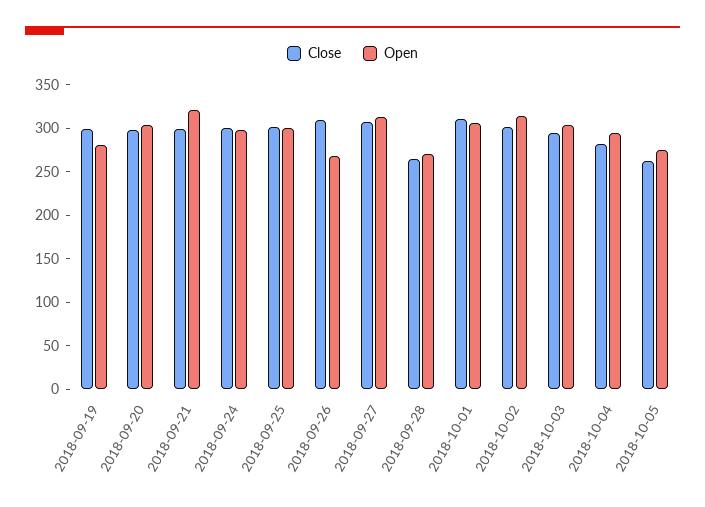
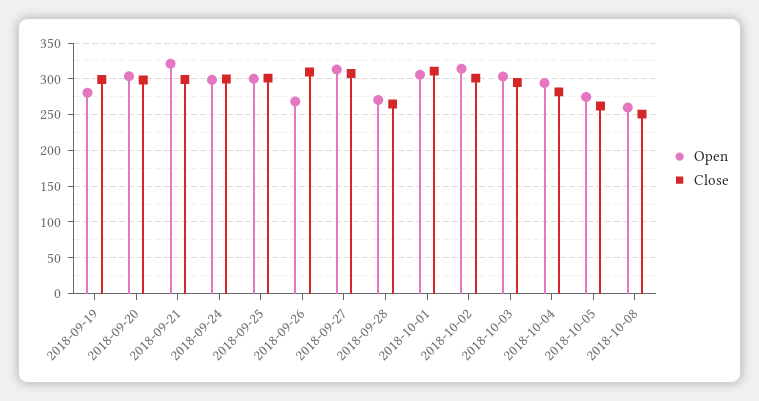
Open, 2018-10-08: none -> 260
Close, 2018-10-08: none -> 250

